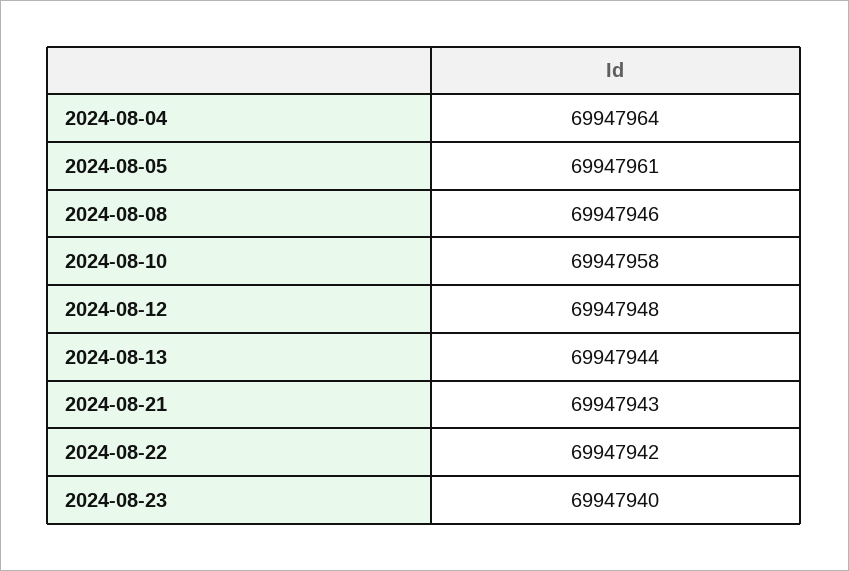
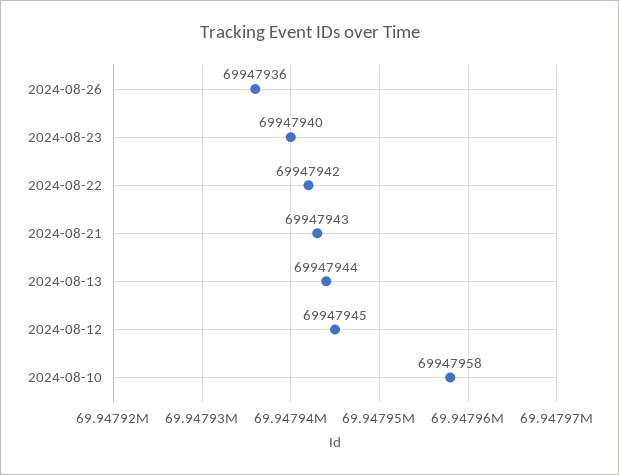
2024-08-04: 69947964 -> none
2024-08-05: 69947961 -> none
2024-08-08: 69947946 -> none
2024-08-12: 69947948 -> 69947945
2024-08-26: none -> 69947936

